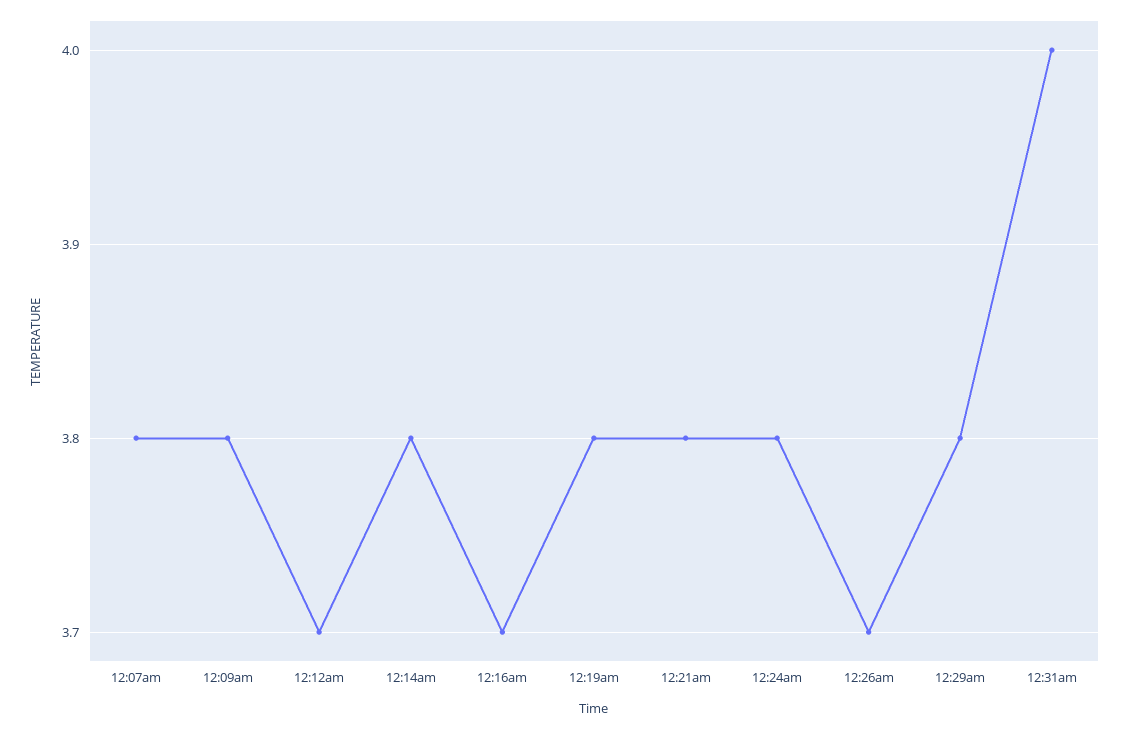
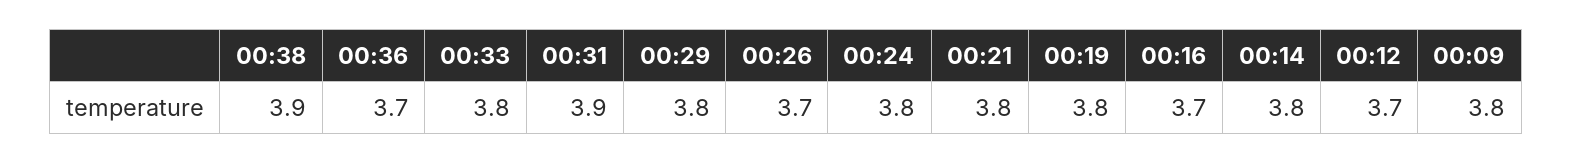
12:07am: 3.8 -> none
12:31am: 4 -> 3.9
00:38: none -> 3.9
00:36: none -> 3.7
00:33: none -> 3.8

